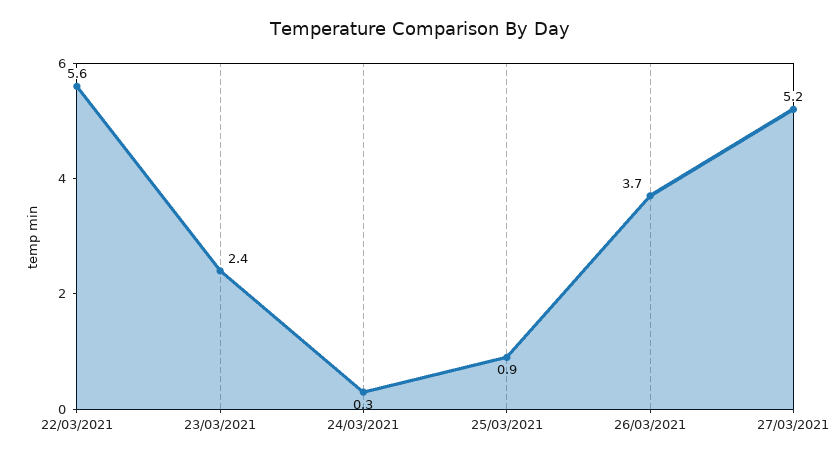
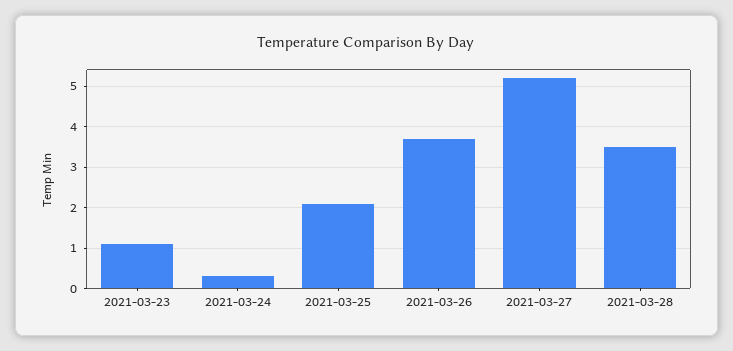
22/03/2021: 5.6 -> none
23/03/2021: 2.4 -> 1
25/03/2021: 0.9 -> 2
2021-03-28: none -> 3.5

